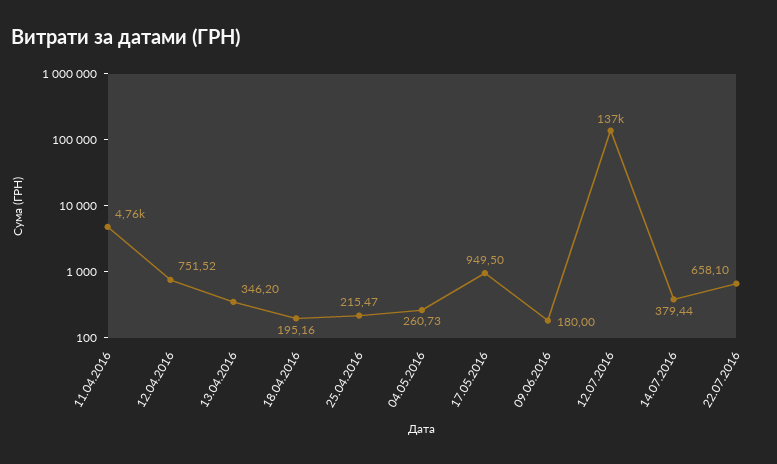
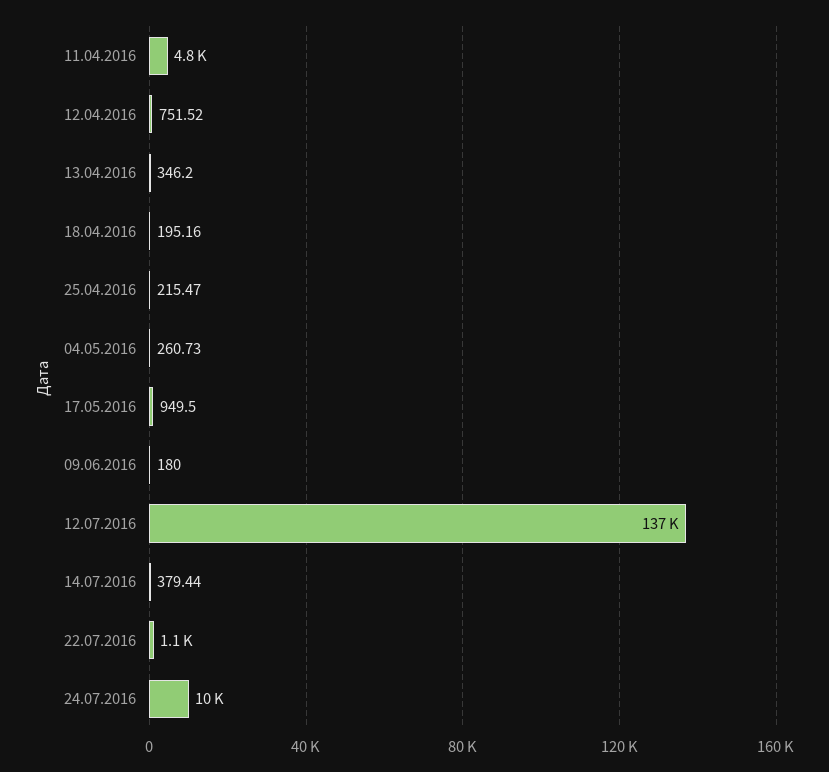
22.07.2016: 658.1 -> 1100
24.07.2016: none -> 10000

